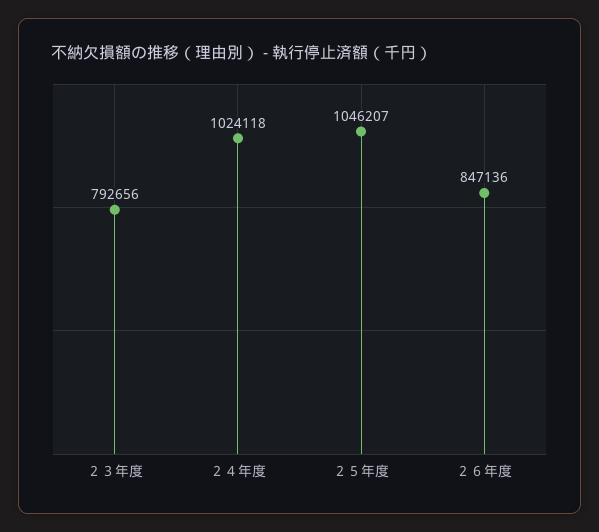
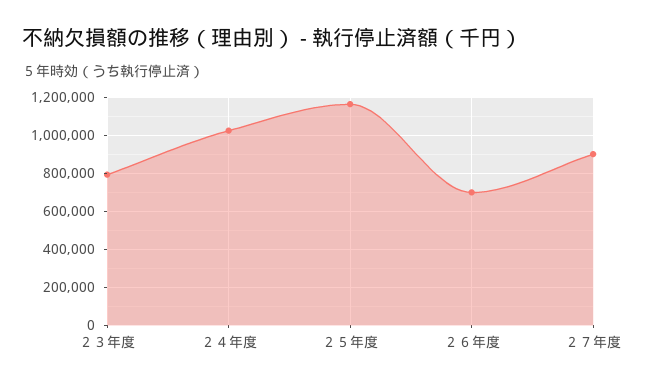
２５年度: 1046207 -> 1150000
２６年度: 847136 -> 700000
２７年度: none -> 900000

